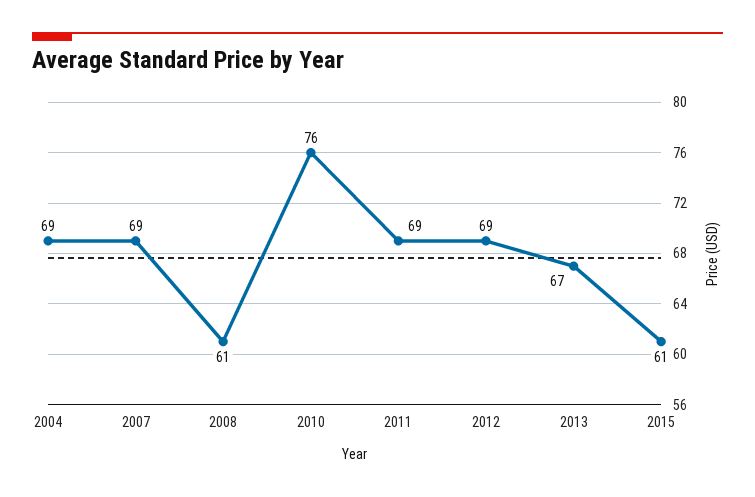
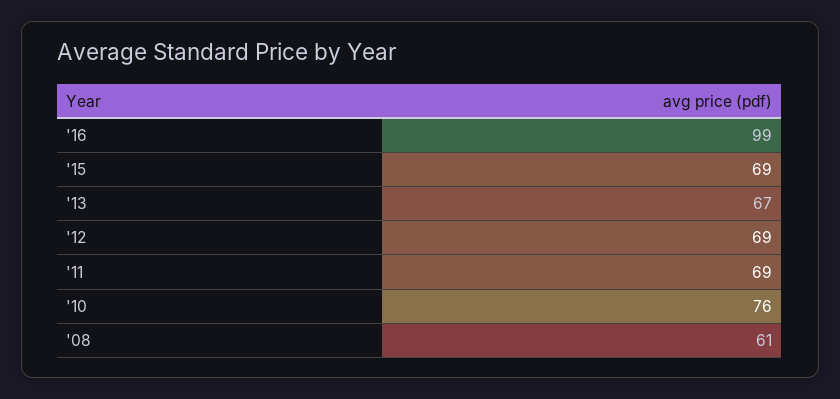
2004: 69 -> none
2007: 69 -> none
2015: 61 -> 69
'16: none -> 99

